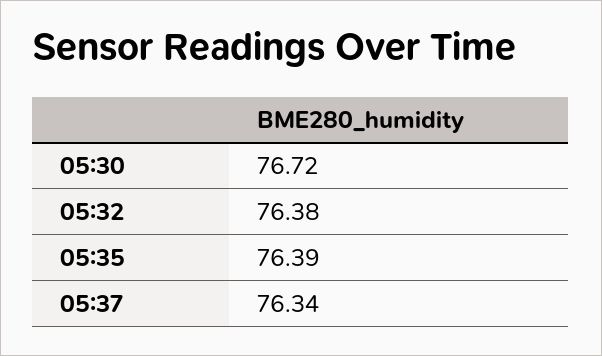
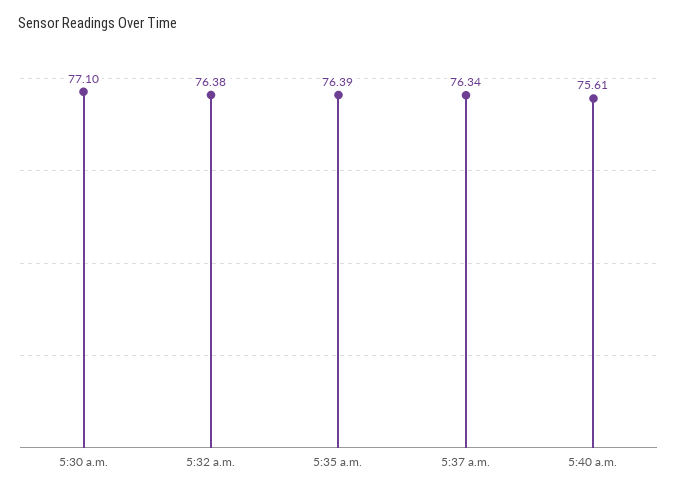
05:30: 76.72 -> 77.1
5:40 a.m.: none -> 75.61

